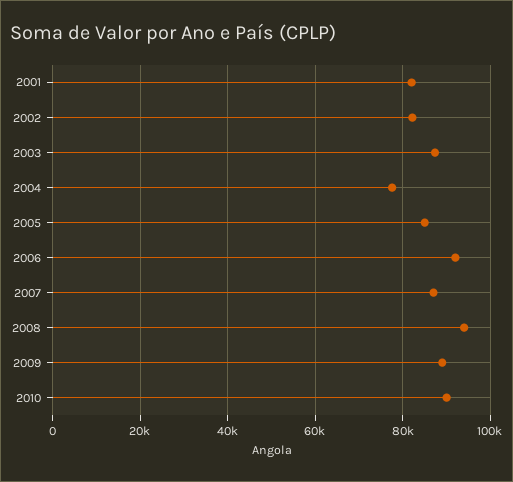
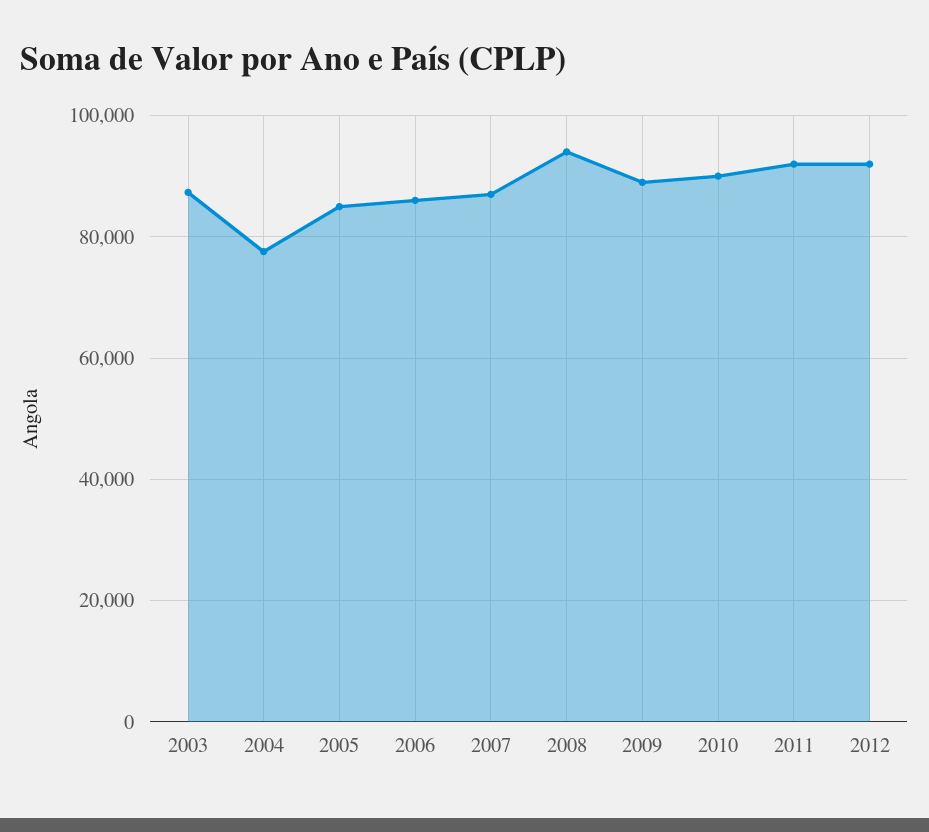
2001: 82000 -> none
2002: 82000 -> none
2006: 92000 -> 86000
2011: none -> 92000
2012: none -> 92000

